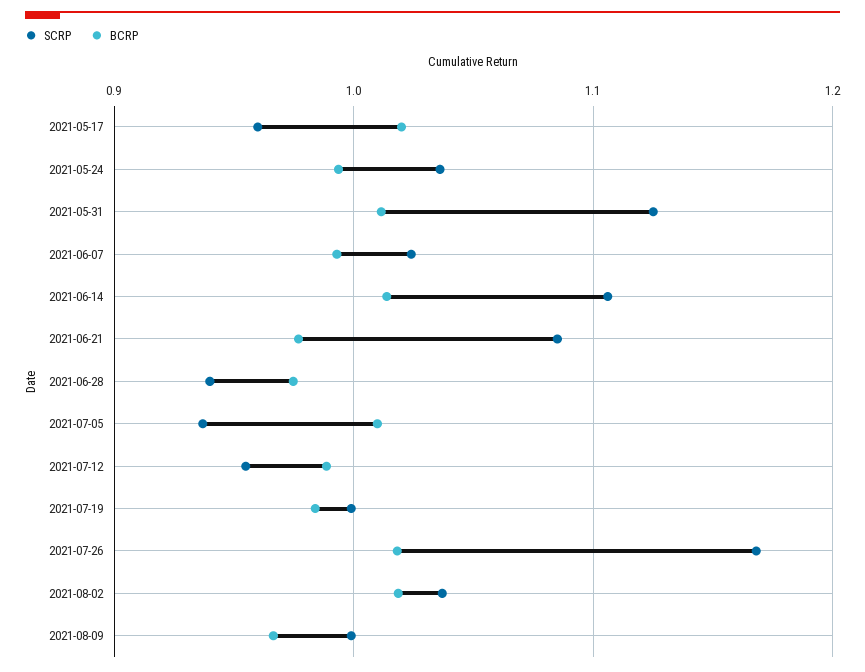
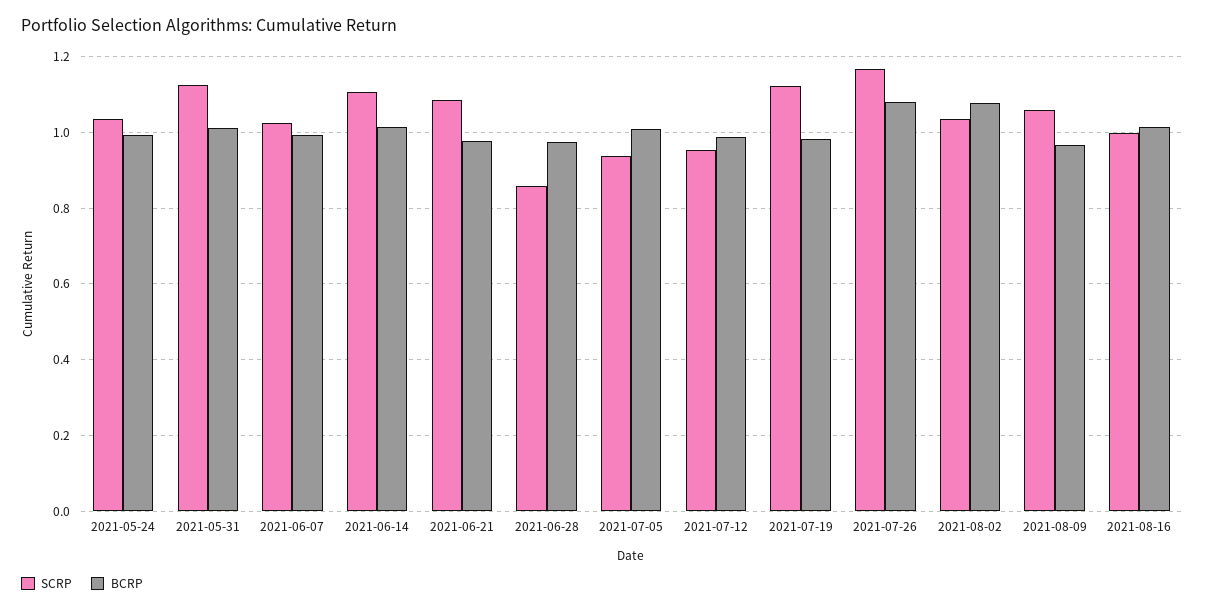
SCRP, 2021-05-17: 0.96 -> none
BCRP, 2021-05-17: 1.02 -> none
SCRP, 2021-06-28: 0.94 -> 0.86
SCRP, 2021-07-19: 1 -> 1.12
BCRP, 2021-07-26: 1.02 -> 1.08
BCRP, 2021-08-02: 1.02 -> 1.08
SCRP, 2021-08-09: 1 -> 1.06
SCRP, 2021-08-16: none -> 1
BCRP, 2021-08-16: none -> 1.02

